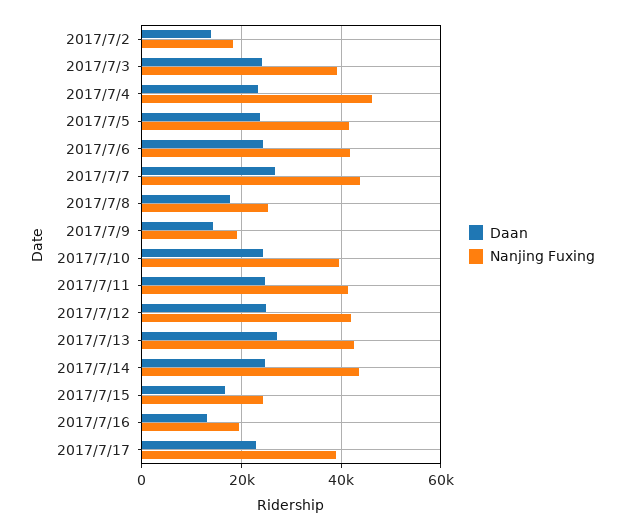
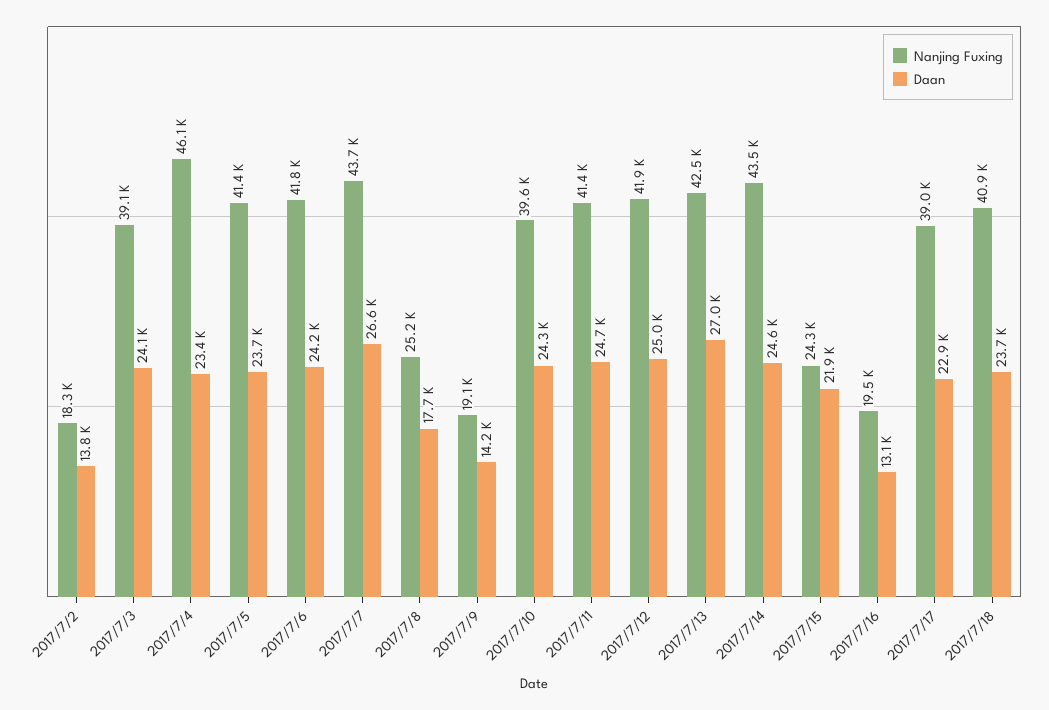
Daan, 2017/7/15: 16000 -> 21900
Nanjing Fuxing, 2017/7/18: none -> 40900
Daan, 2017/7/18: none -> 23700

